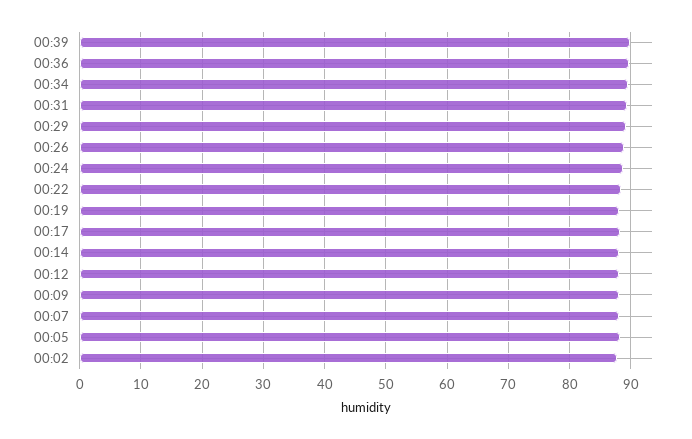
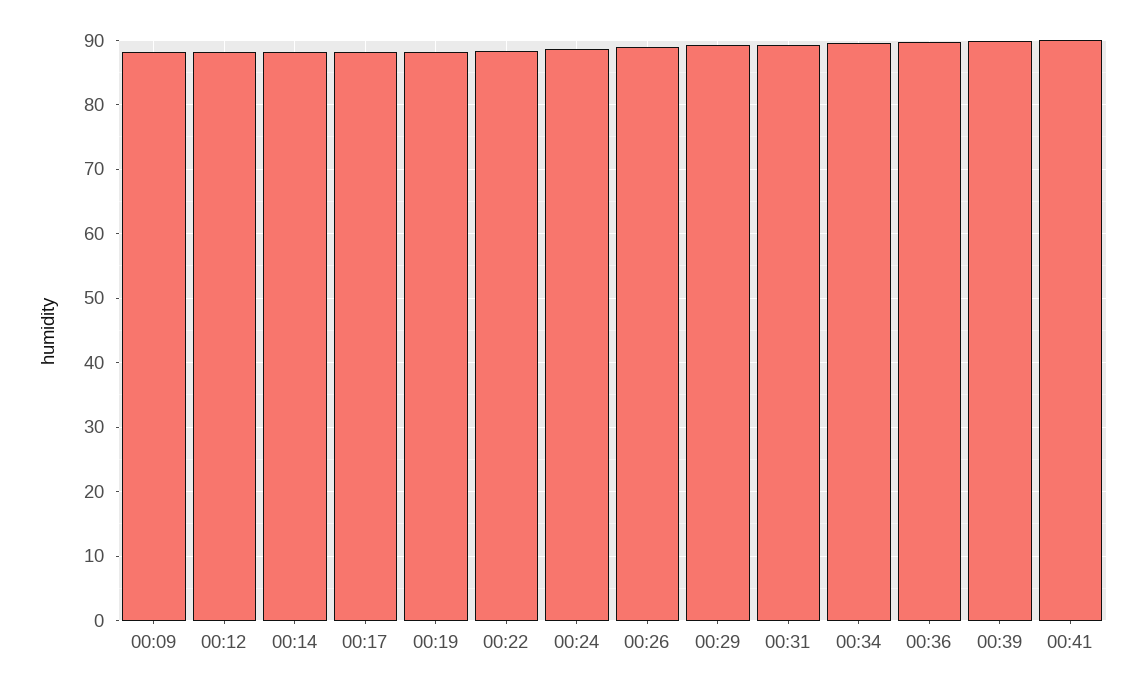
00:07: 88 -> none
00:05: 88 -> none
00:02: 88 -> none
00:41: none -> 90

